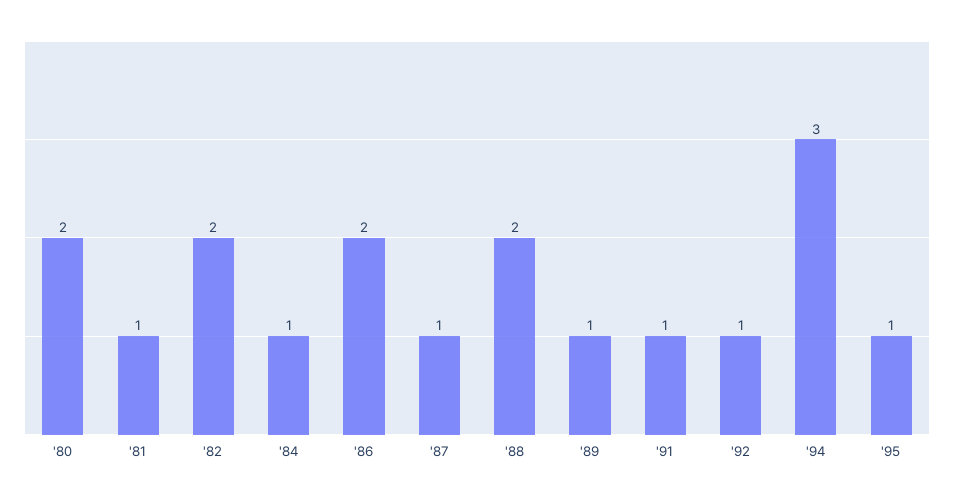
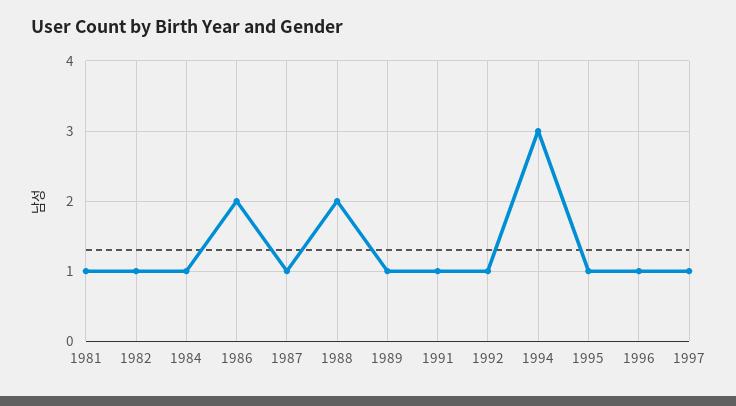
'80: 2 -> none
'82: 2 -> 1
1996: none -> 1
1997: none -> 1

